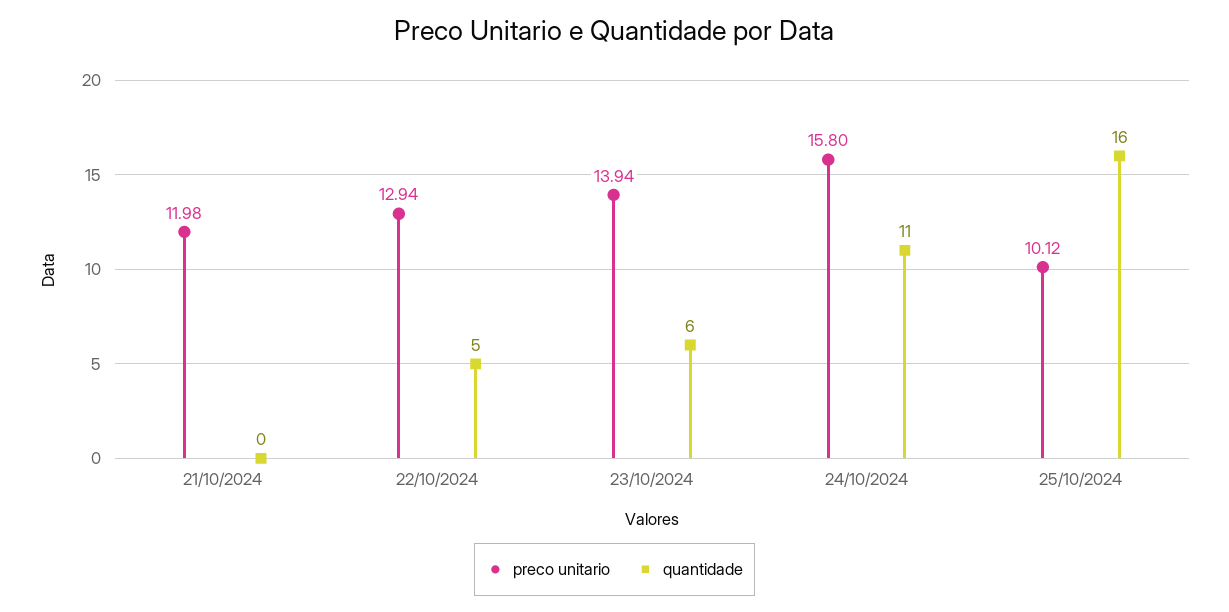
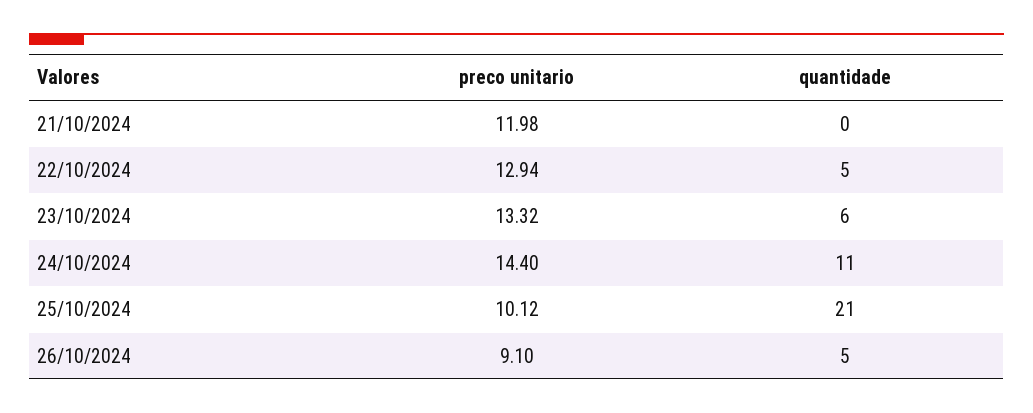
preco unitario, 23/10/2024: 13.94 -> 13.32
preco unitario, 24/10/2024: 15.8 -> 14.4
quantidade, 25/10/2024: 16 -> 21
preco unitario, 26/10/2024: none -> 9.1
quantidade, 26/10/2024: none -> 5

